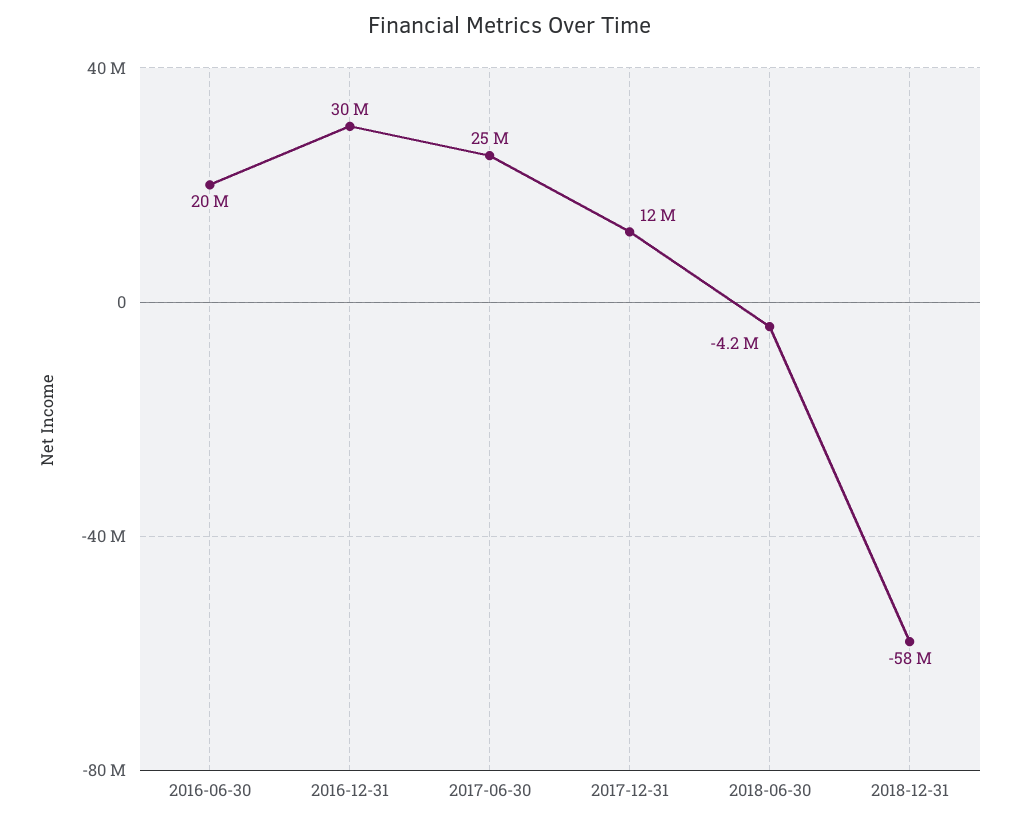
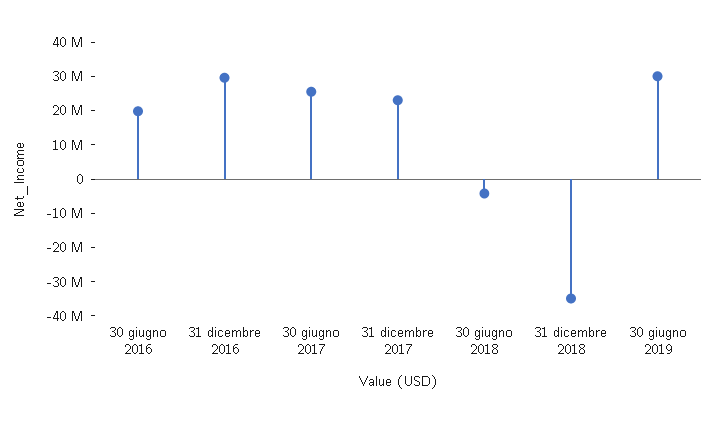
2017-12-31: 12000000 -> 22500000
2018-12-31: -58000000 -> -35000000
30 giugno 2019: none -> 30000000

